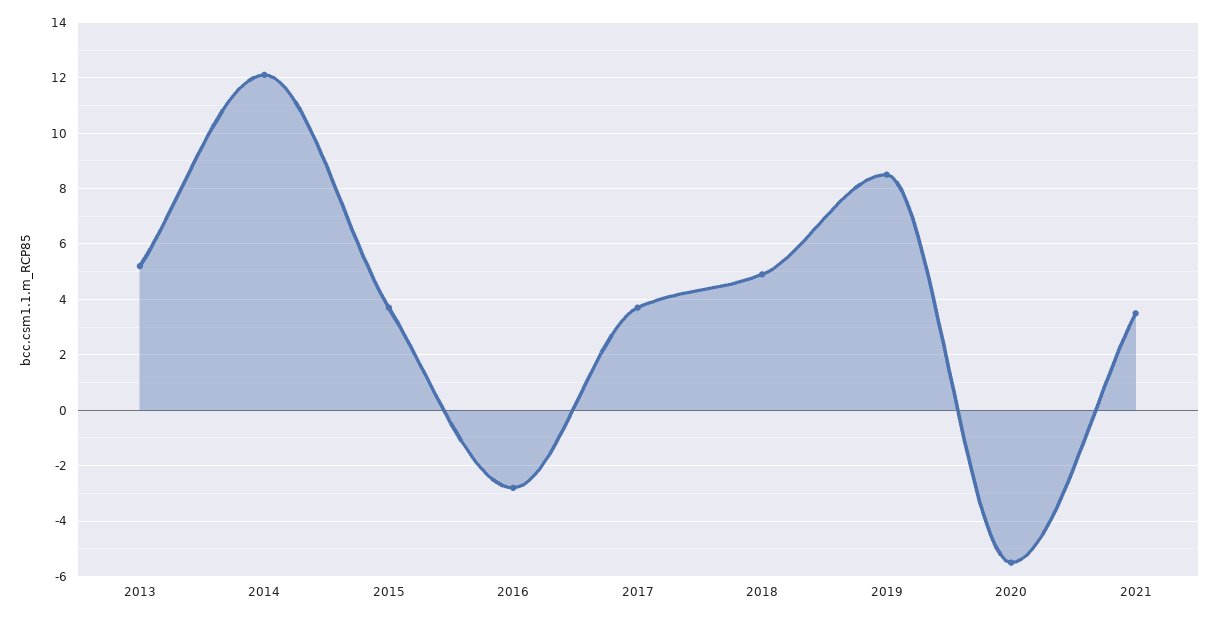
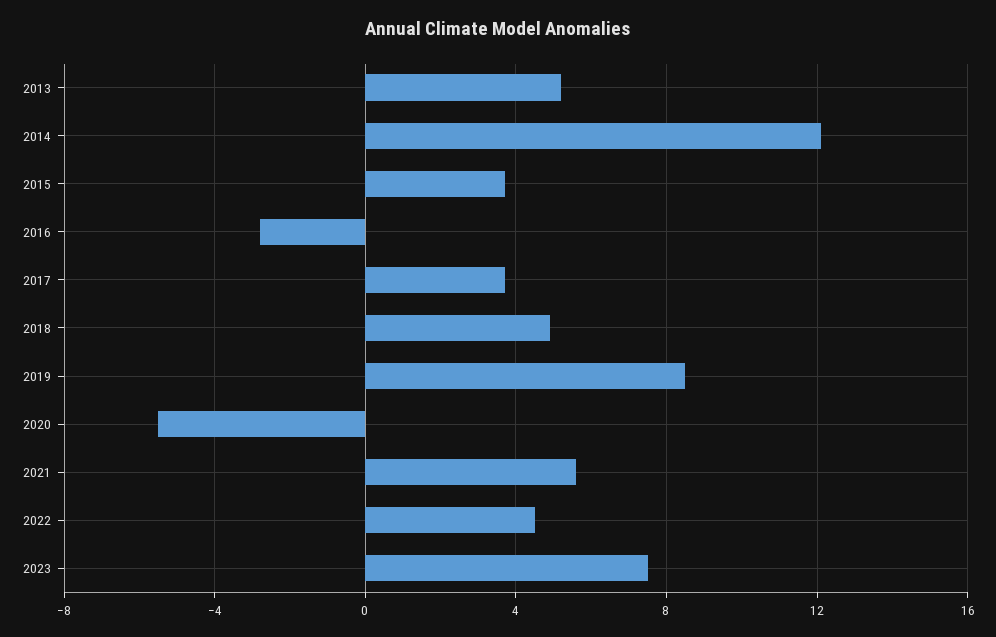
2021: 3.5 -> 5.5
2022: none -> 4.5
2023: none -> 7.5

